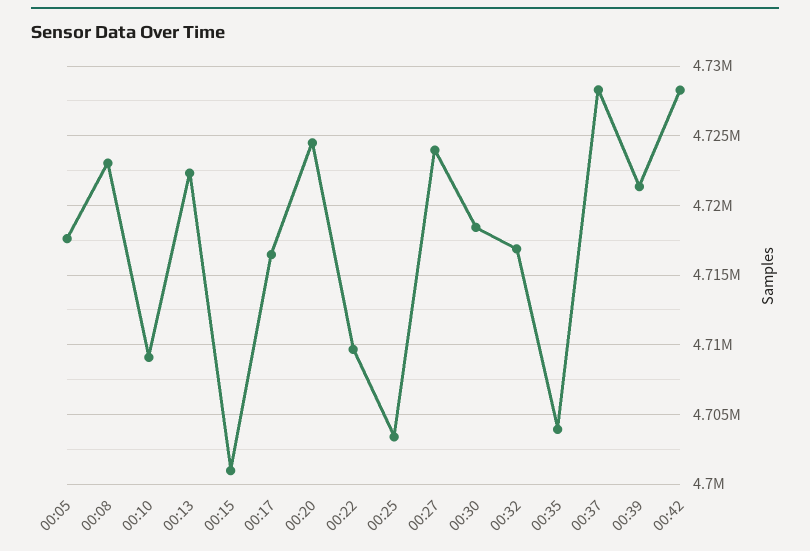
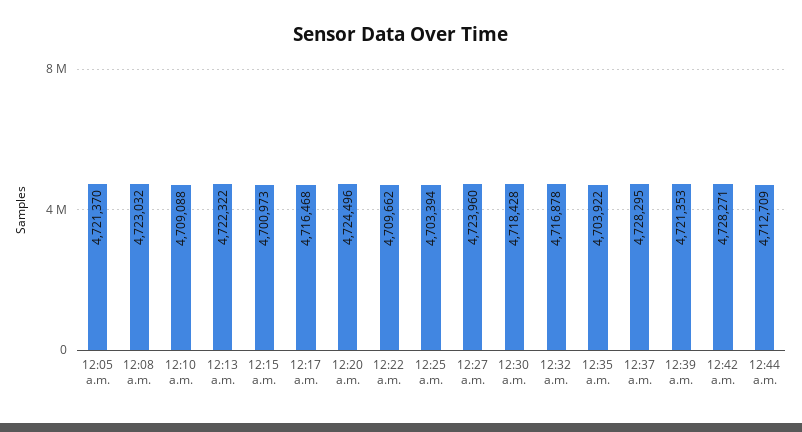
00:05: 4717500 -> 4721370
12:44 a.m.: none -> 4712709

